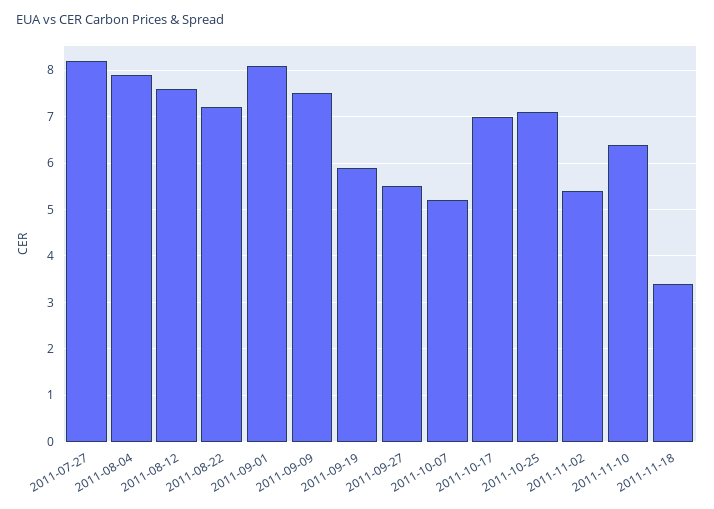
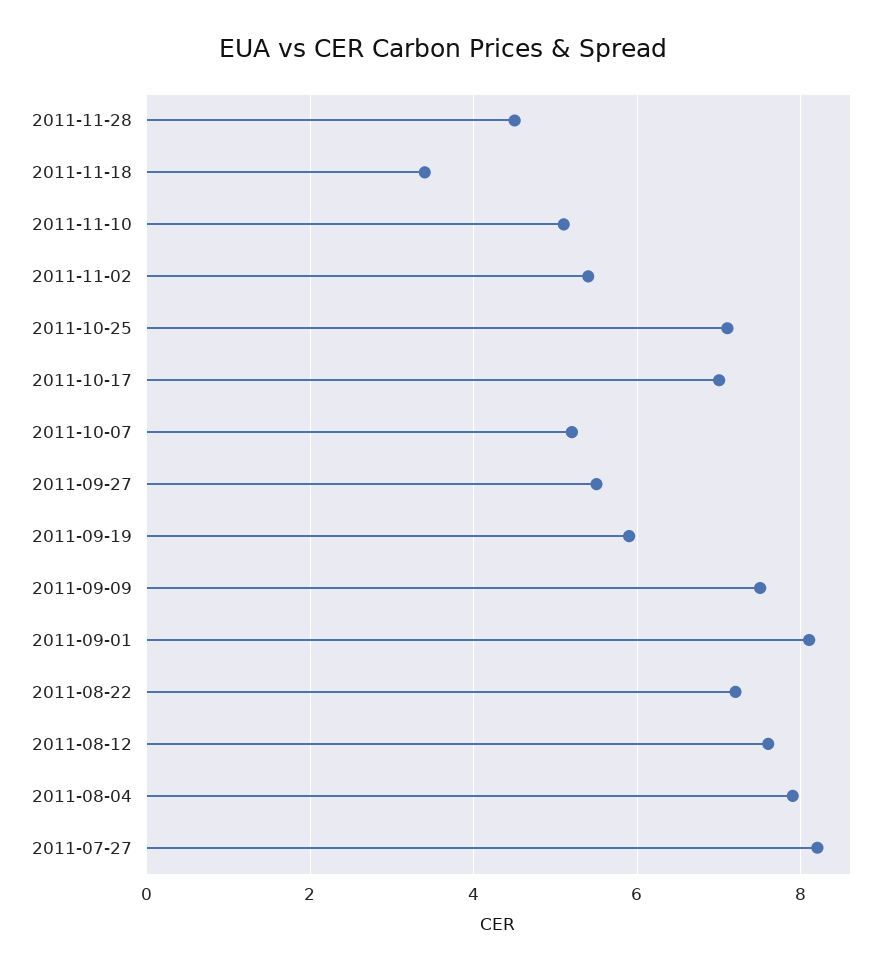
2011-11-10: 6.5 -> 5
2011-11-28: none -> 4.5

